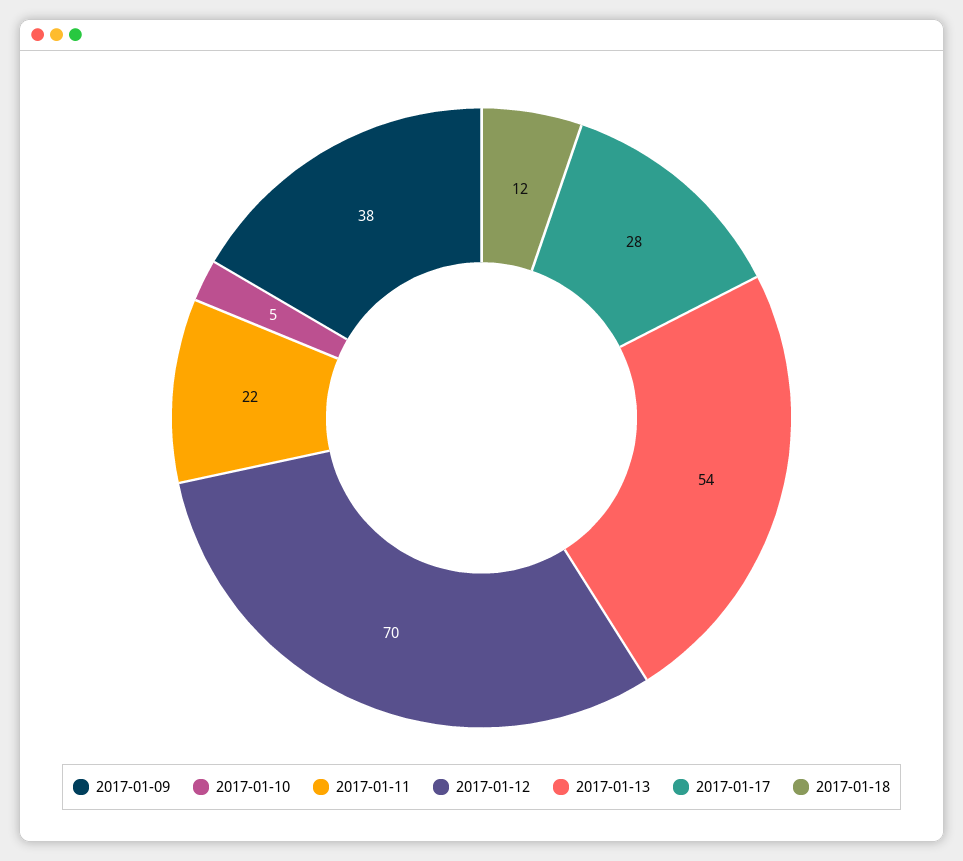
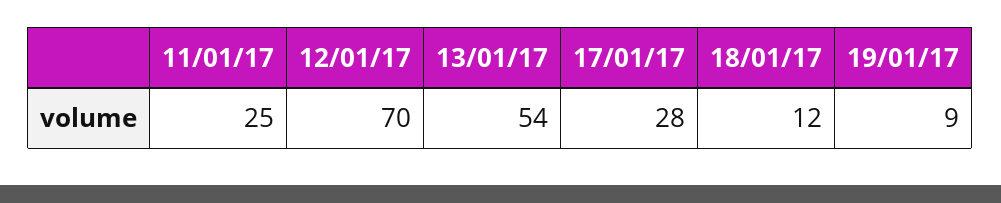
2017-01-09: 38 -> none
2017-01-10: 5 -> none
2017-01-11: 22 -> 25
19/01/17: none -> 9

